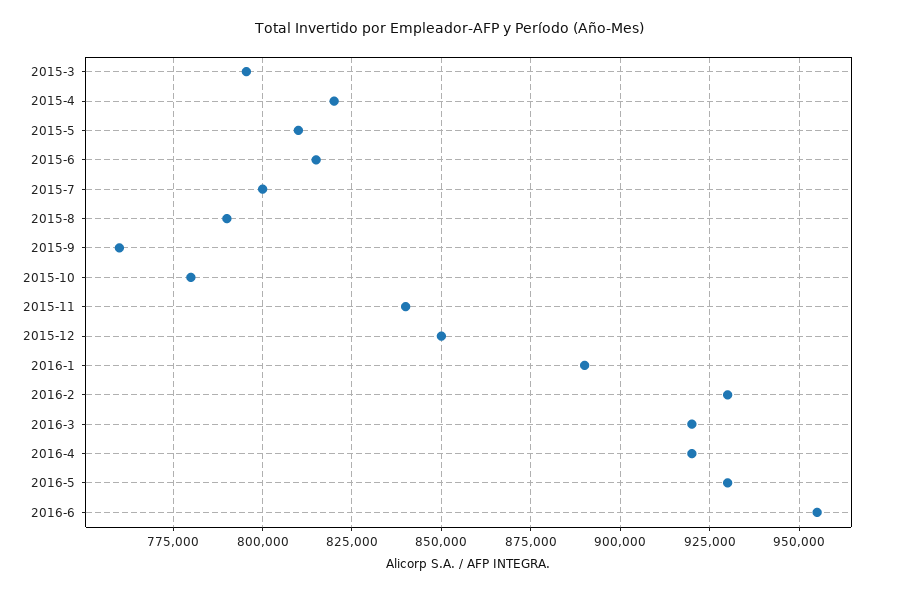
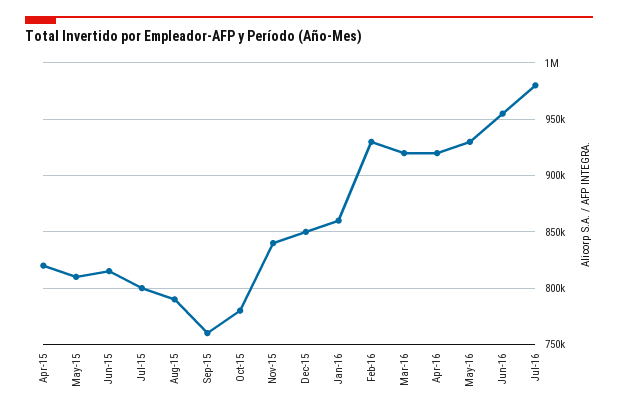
2015-3: 795000 -> none
2016-1: 890000 -> 860000
Jul-16: none -> 980000

